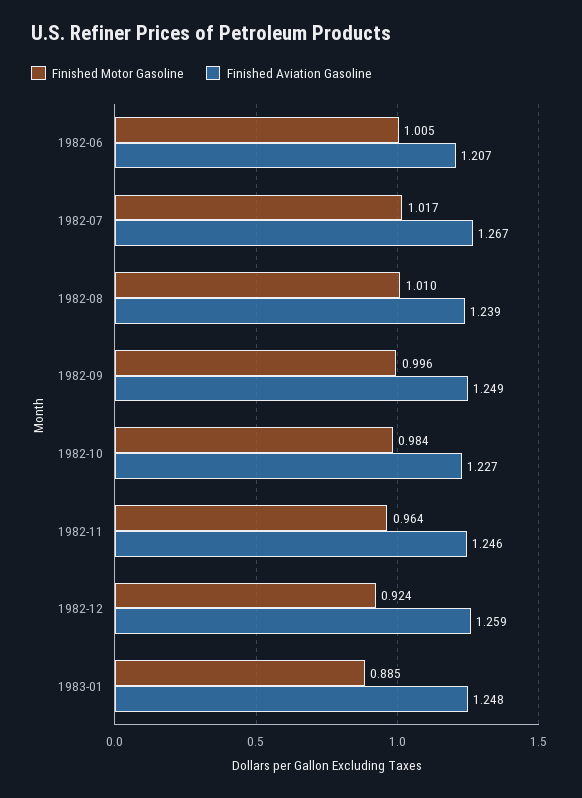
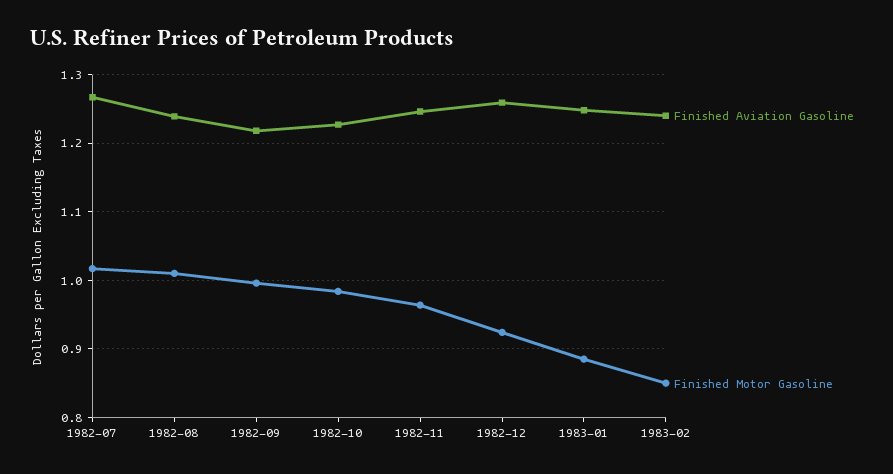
Finished Motor Gasoline, 1982-06: 1.005 -> none
Finished Aviation Gasoline, 1982-06: 1.207 -> none
Finished Aviation Gasoline, 1982-09: 1.249 -> 1.22
Finished Aviation Gasoline, 1983-02: none -> 1.24
Finished Motor Gasoline, 1983-02: none -> 0.85

